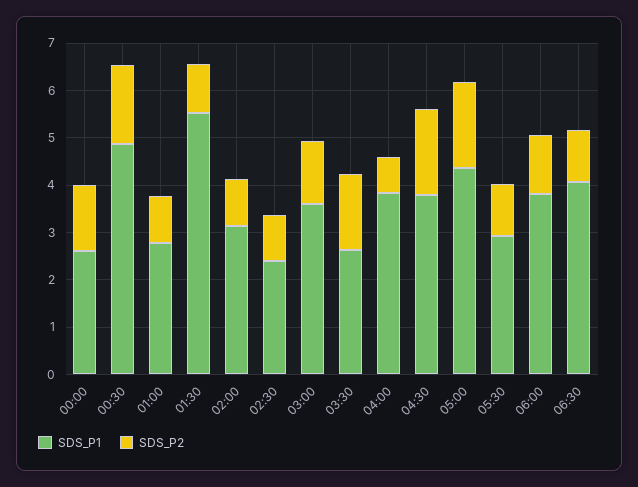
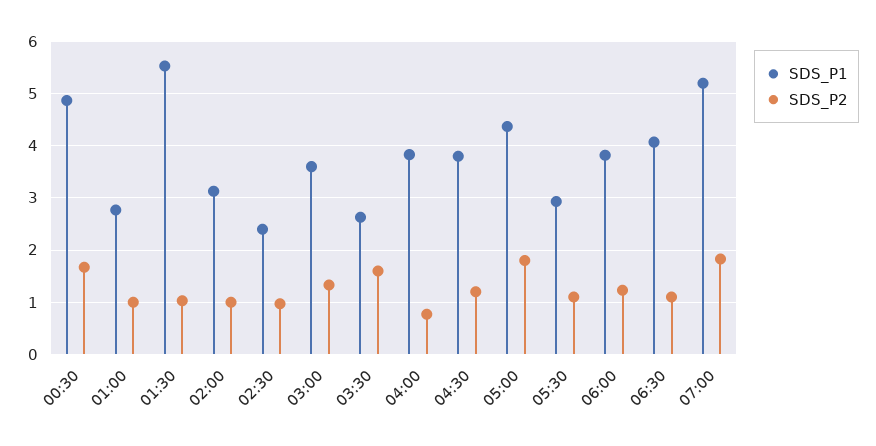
SDS_P1, 00:00: 2.6 -> none
SDS_P2, 00:00: 1.4 -> none
SDS_P2, 04:30: 1.8 -> 1.2
SDS_P1, 07:00: none -> 5.2
SDS_P2, 07:00: none -> 1.8

